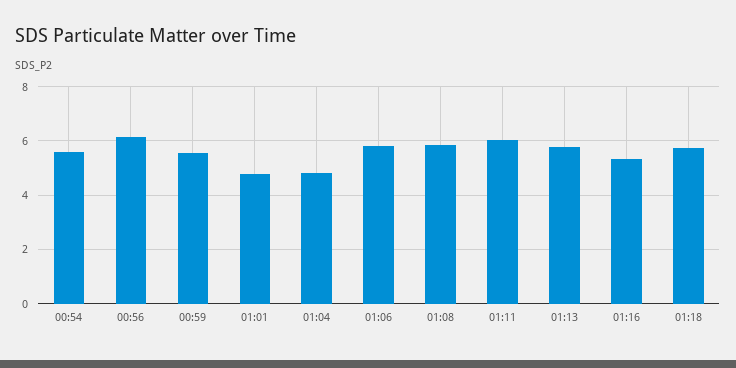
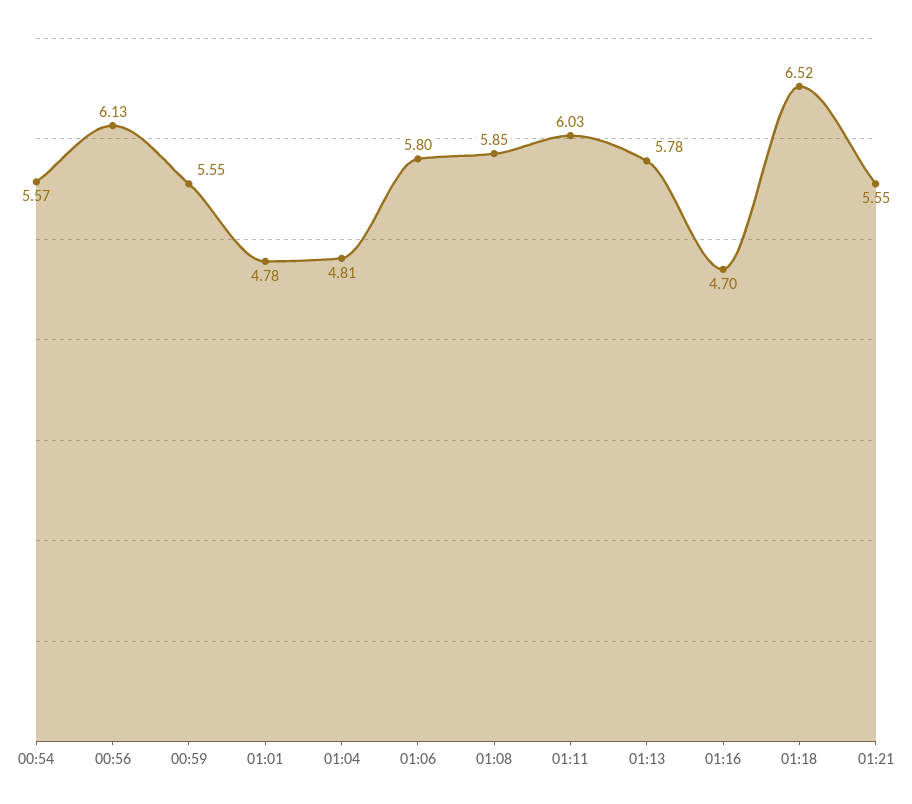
01:16: 5.25 -> 4.7
01:18: 5.75 -> 6.52
01:21: none -> 5.55

